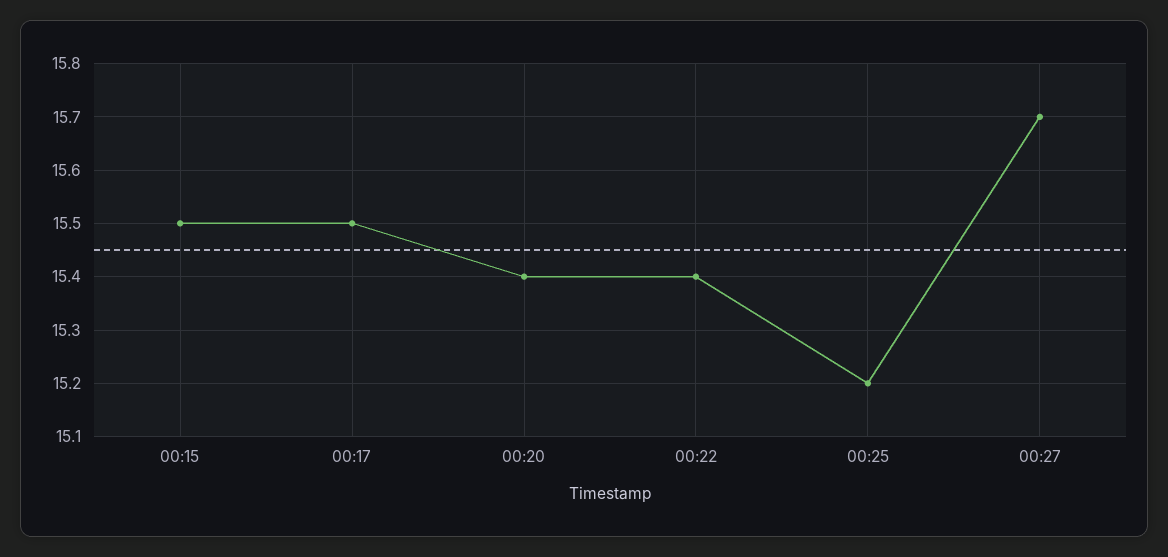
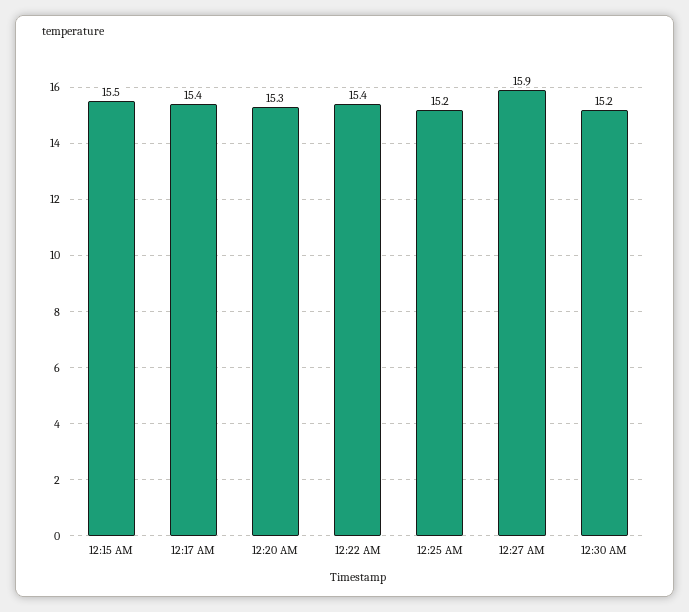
00:17: 15.5 -> 15.4
00:20: 15.4 -> 15.3
00:27: 15.7 -> 15.9
12:30 AM: none -> 15.2

